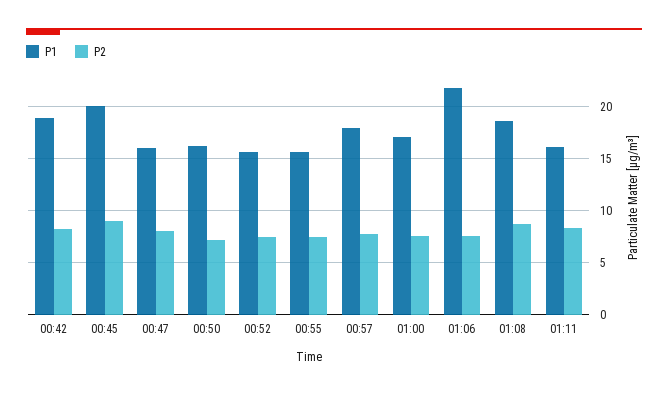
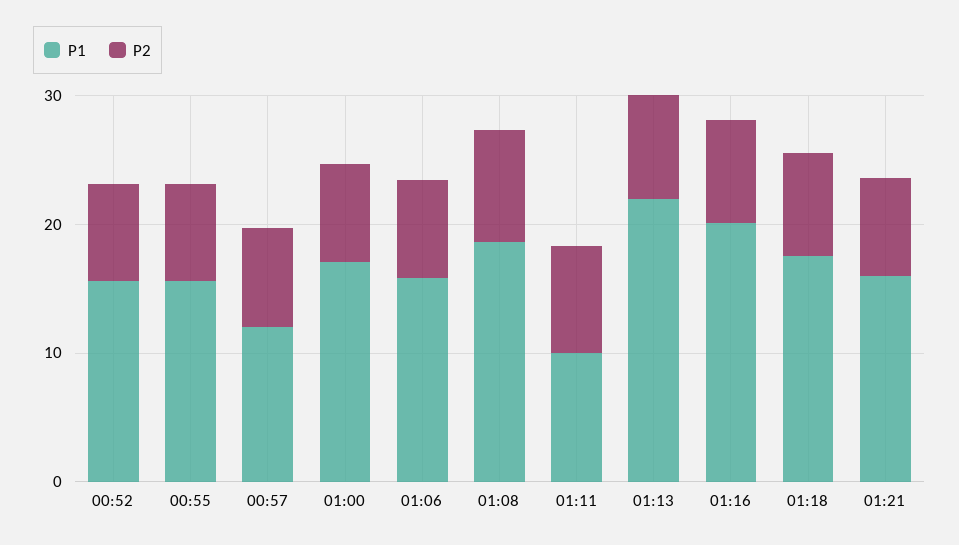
P1, 00:42: 19 -> none
P2, 00:42: 8 -> none
P1, 00:45: 20 -> none
P2, 00:45: 9 -> none
P1, 00:47: 16 -> none
P2, 00:47: 8 -> none
P1, 00:50: 16 -> none
P2, 00:50: 7 -> none
P1, 00:57: 18 -> 12
P1, 01:06: 22 -> 16
P1, 01:11: 16 -> 10
P1, 01:13: none -> 22
P2, 01:13: none -> 8
P1, 01:16: none -> 20
P2, 01:16: none -> 8
P1, 01:18: none -> 18
P2, 01:18: none -> 8
P1, 01:21: none -> 16
P2, 01:21: none -> 8

